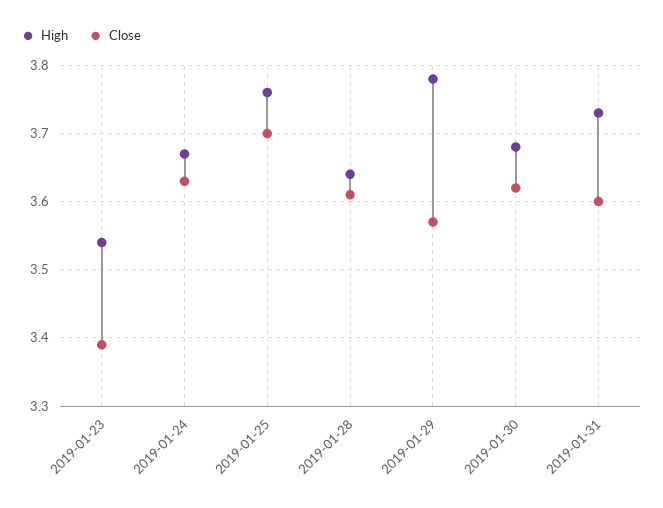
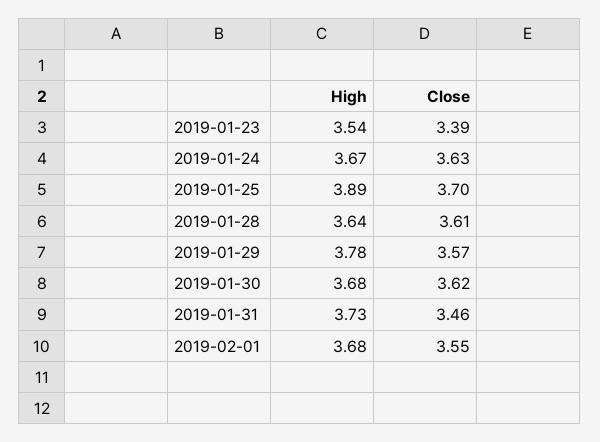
High, 2019-01-25: 3.76 -> 3.89
Close, 2019-01-31: 3.6 -> 3.46
High, 2019-02-01: none -> 3.68
Close, 2019-02-01: none -> 3.55

